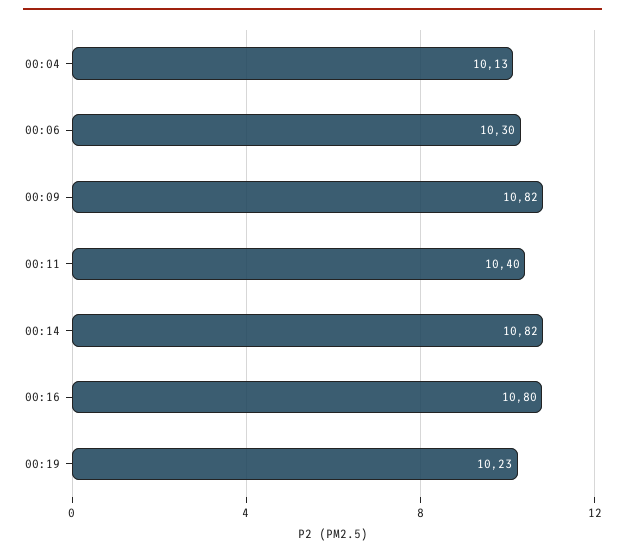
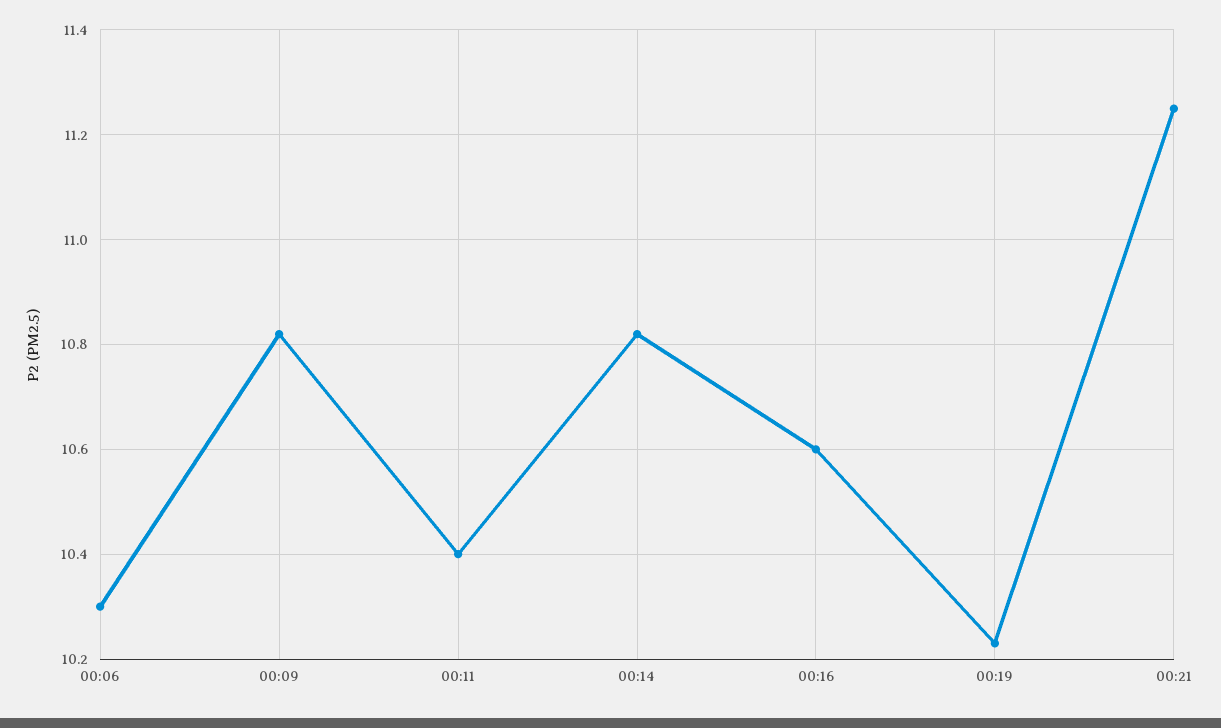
00:04: 10.13 -> none
00:16: 10.8 -> 10.6
00:21: none -> 11.25

